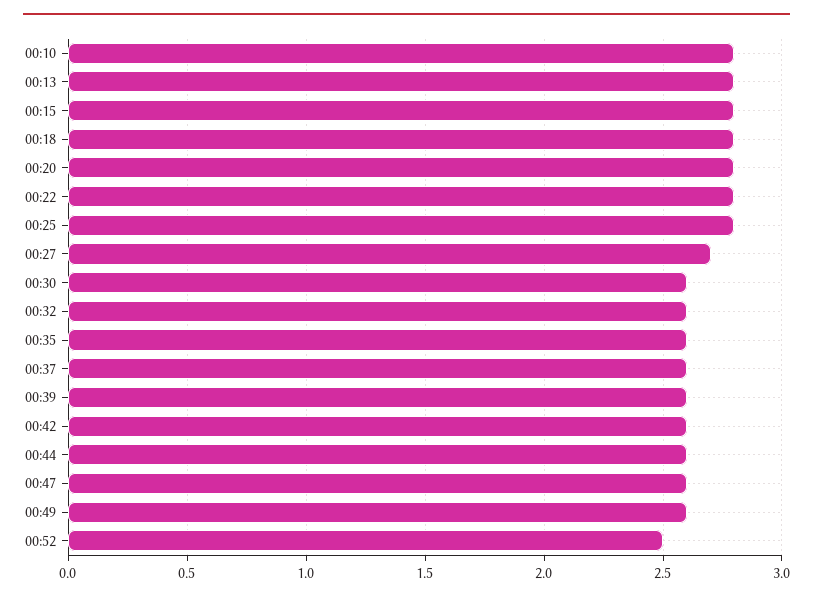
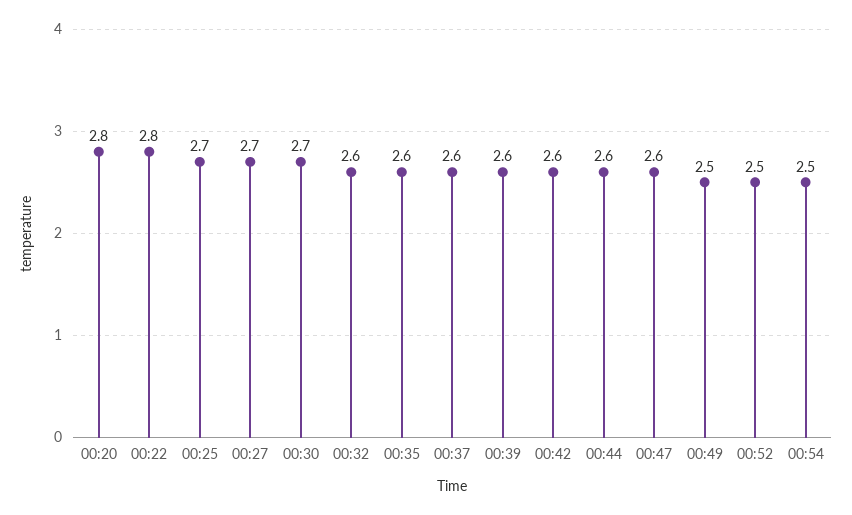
00:10: 2.8 -> none
00:13: 2.8 -> none
00:15: 2.8 -> none
00:18: 2.8 -> none
00:25: 2.8 -> 2.7
00:30: 2.6 -> 2.7
00:49: 2.6 -> 2.5
00:54: none -> 2.5

